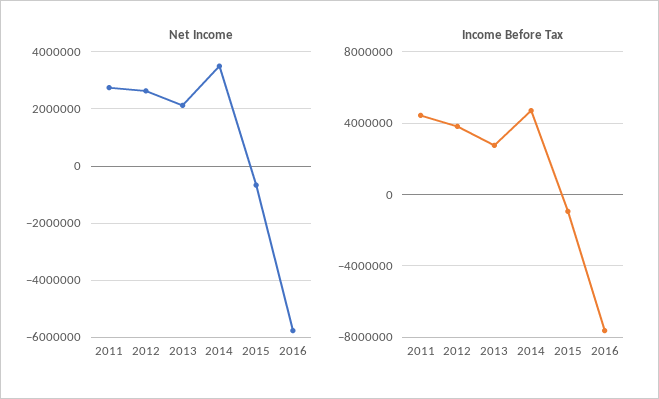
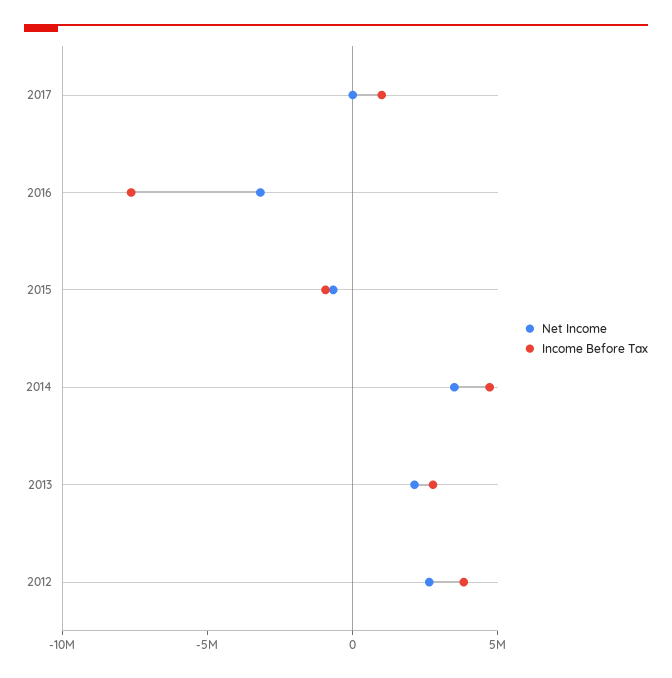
Net Income, 2011: 2750000 -> none
Net Income, 2016: -5750000 -> -3000000
Income Before Tax, 2011: 4500000 -> none
Net Income, 2017: none -> 0
Income Before Tax, 2017: none -> 1000000

